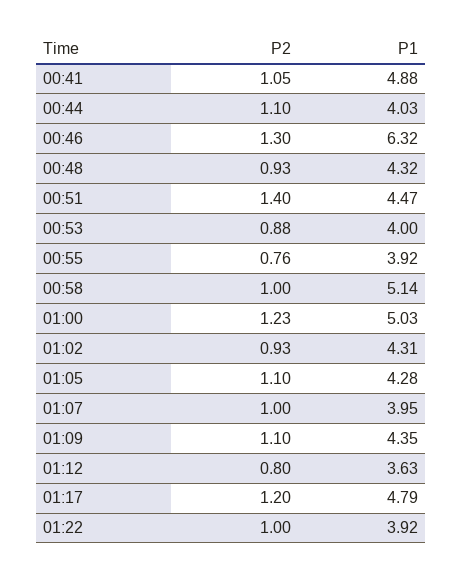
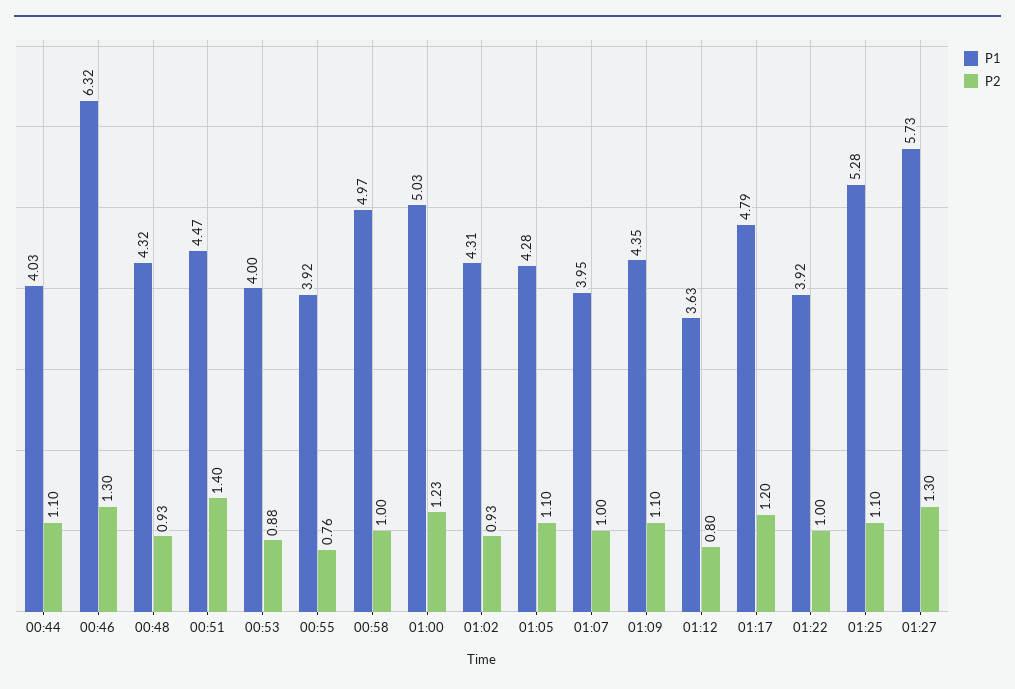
P2, 00:41: 1.05 -> none
P1, 00:41: 4.88 -> none
P1, 00:58: 5.14 -> 4.97
P1, 01:25: none -> 5.28
P2, 01:25: none -> 1.1
P1, 01:27: none -> 5.73
P2, 01:27: none -> 1.3

